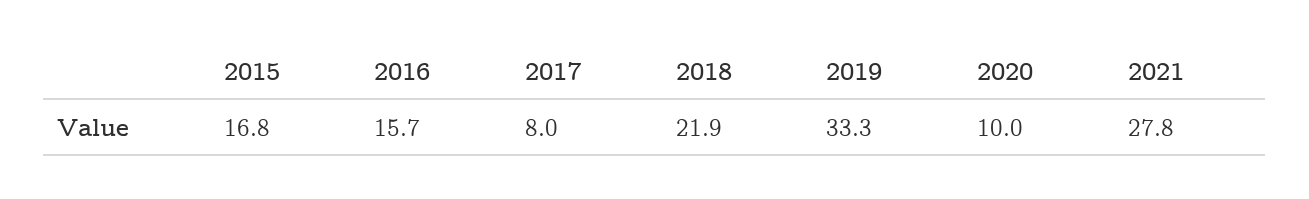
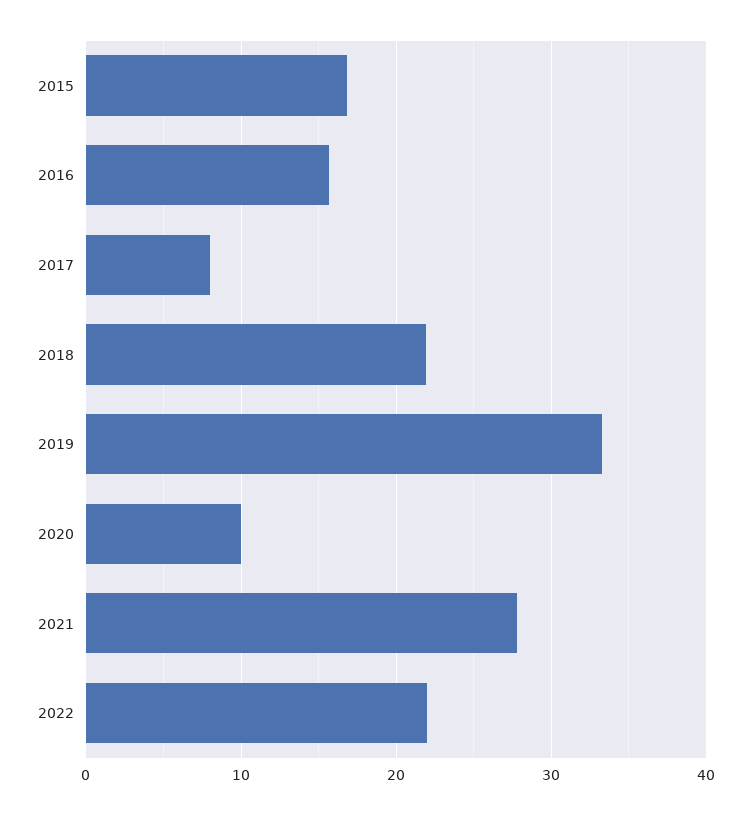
2022: none -> 22

